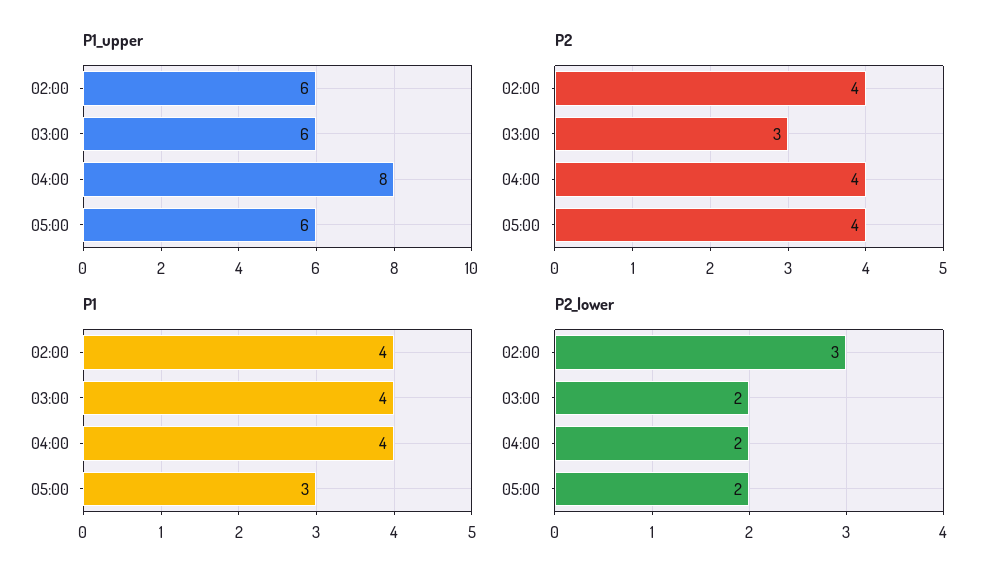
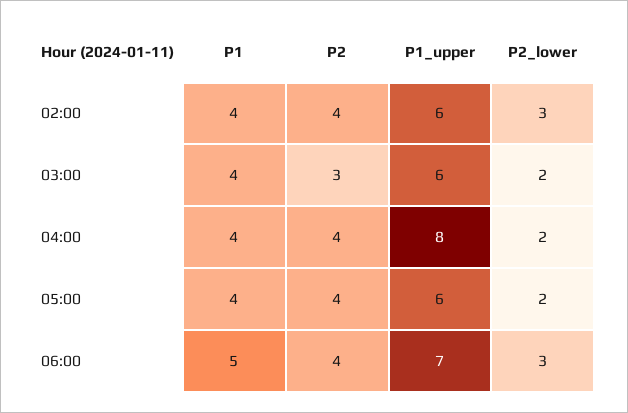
P1, 05:00: 3 -> 4
P1, 06:00: none -> 5
P2, 06:00: none -> 4
P1_upper, 06:00: none -> 7
P2_lower, 06:00: none -> 3

